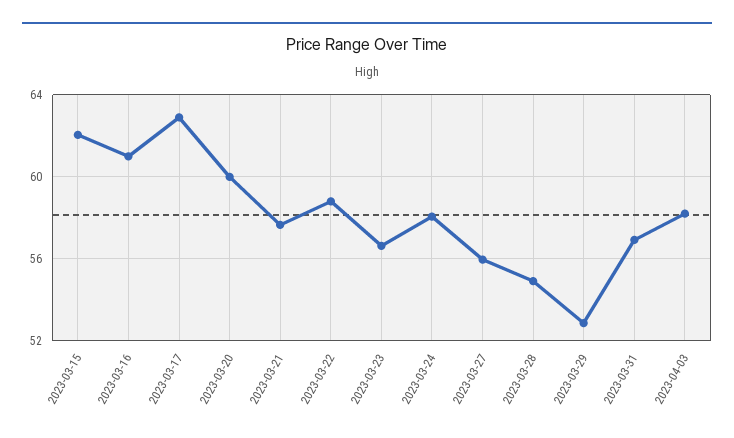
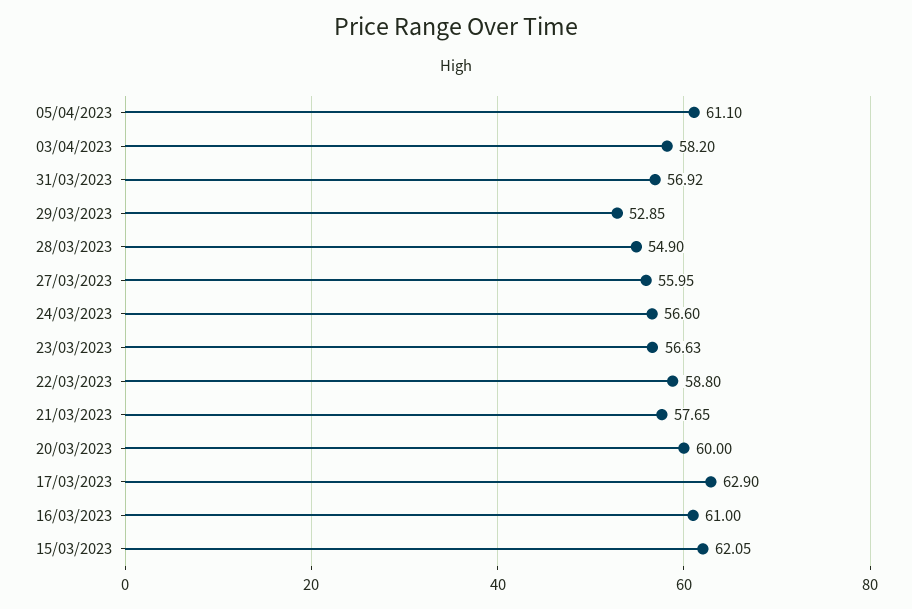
2023-03-24: 58 -> 56.6
05/04/2023: none -> 61.1

